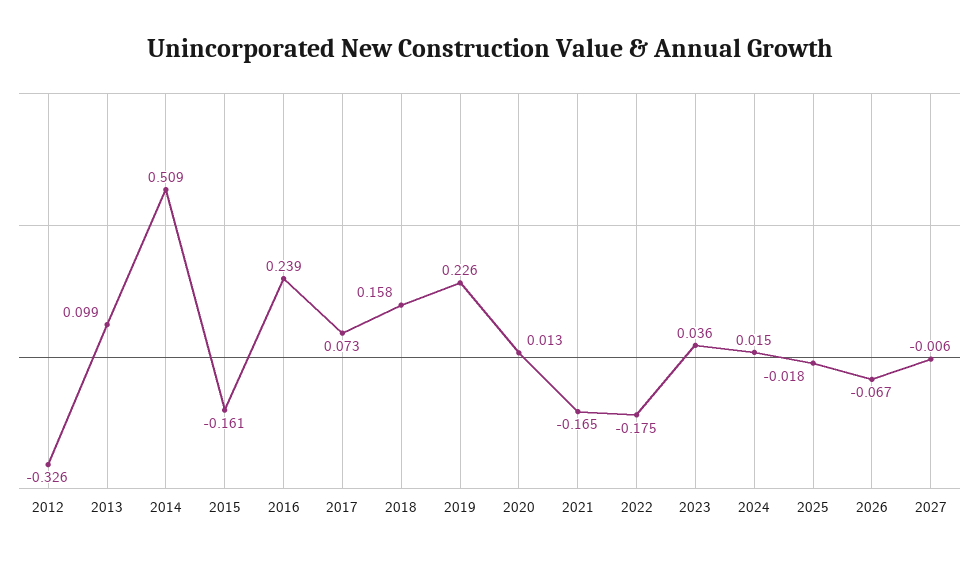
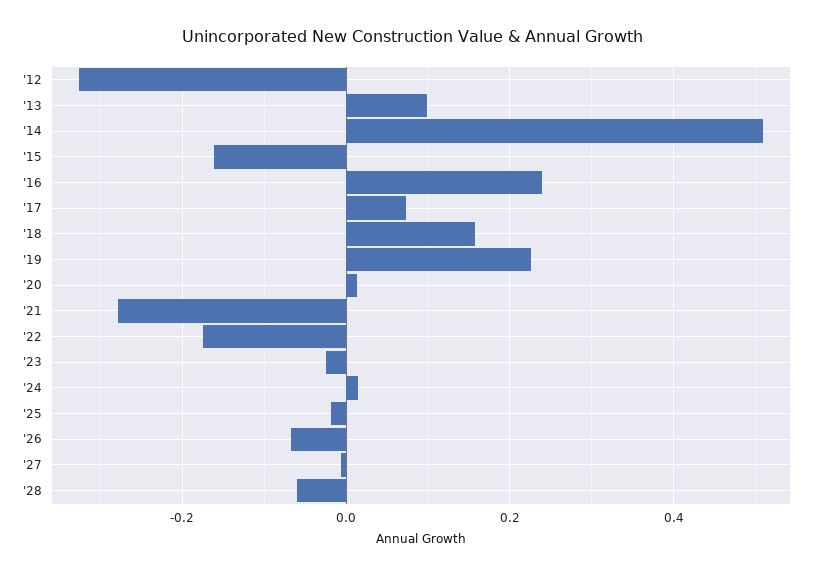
2021: -0.165 -> -0.28
2023: 0.036 -> -0.02
'28: none -> -0.06

